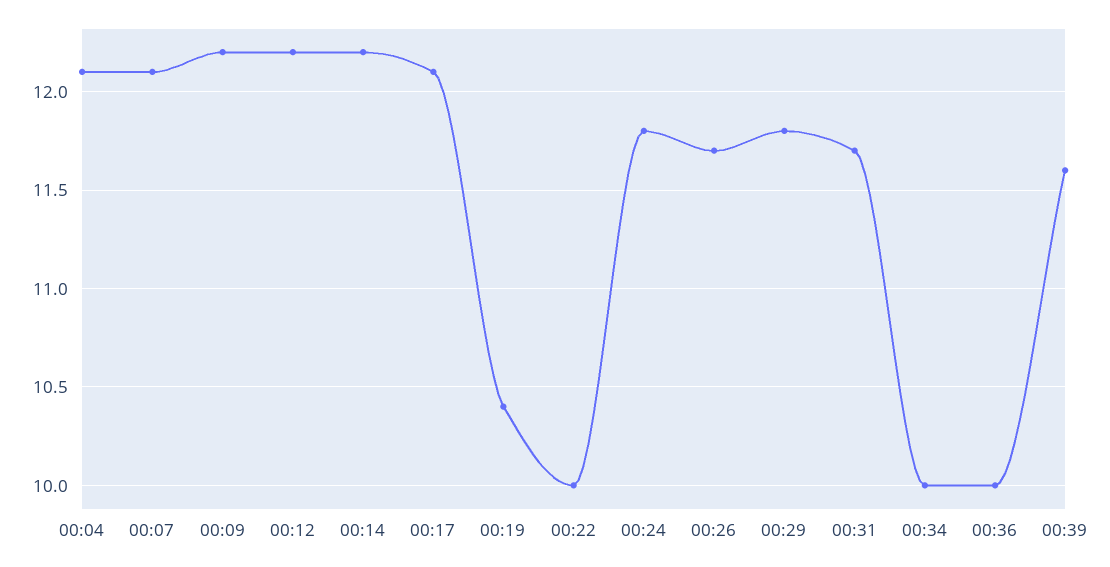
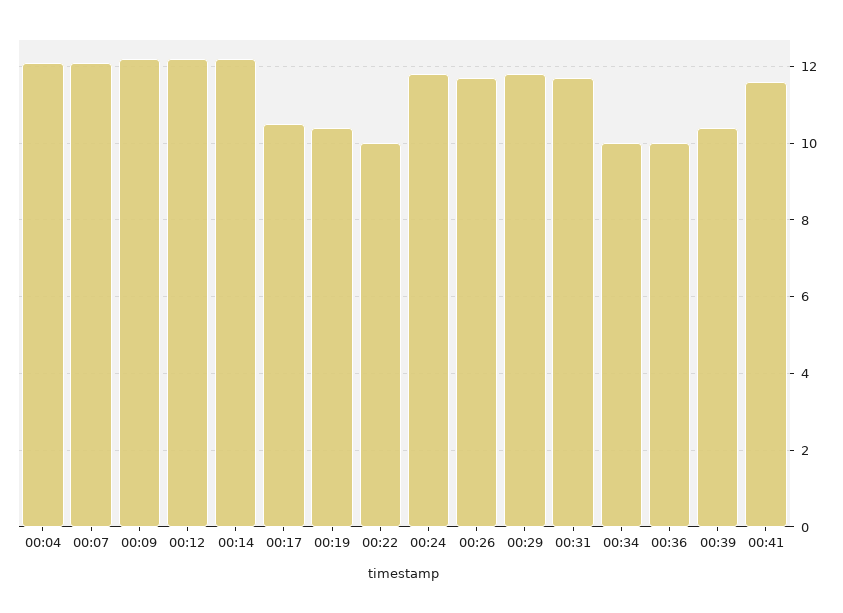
00:17: 12.1 -> 10.5
00:39: 11.6 -> 10.5
00:41: none -> 11.5

